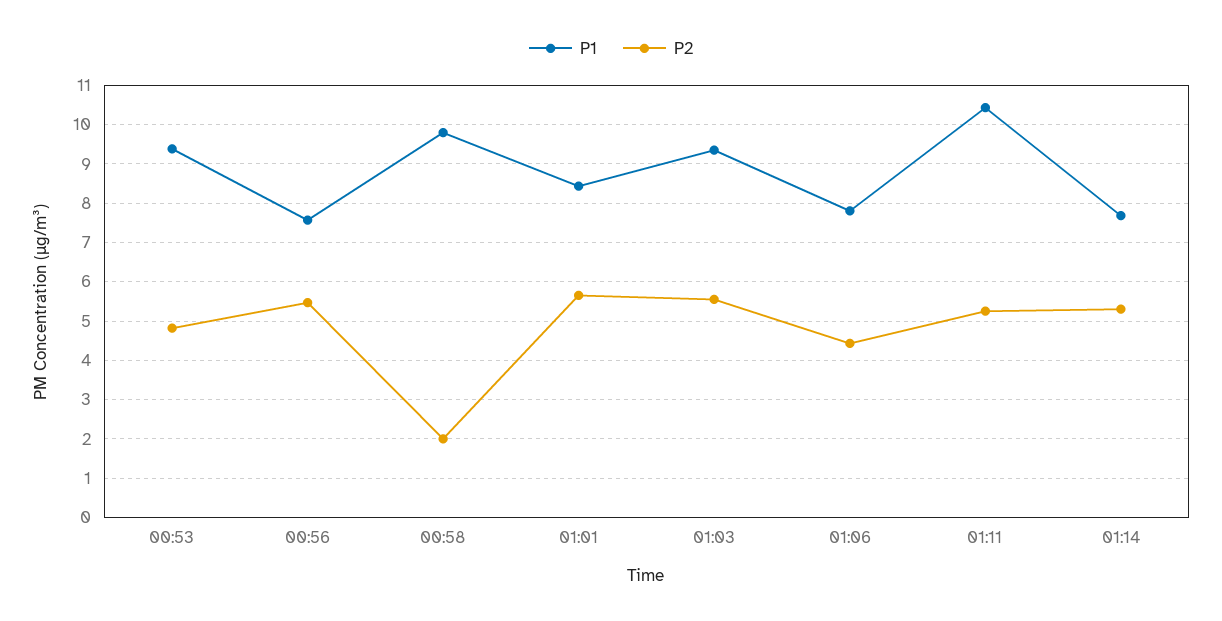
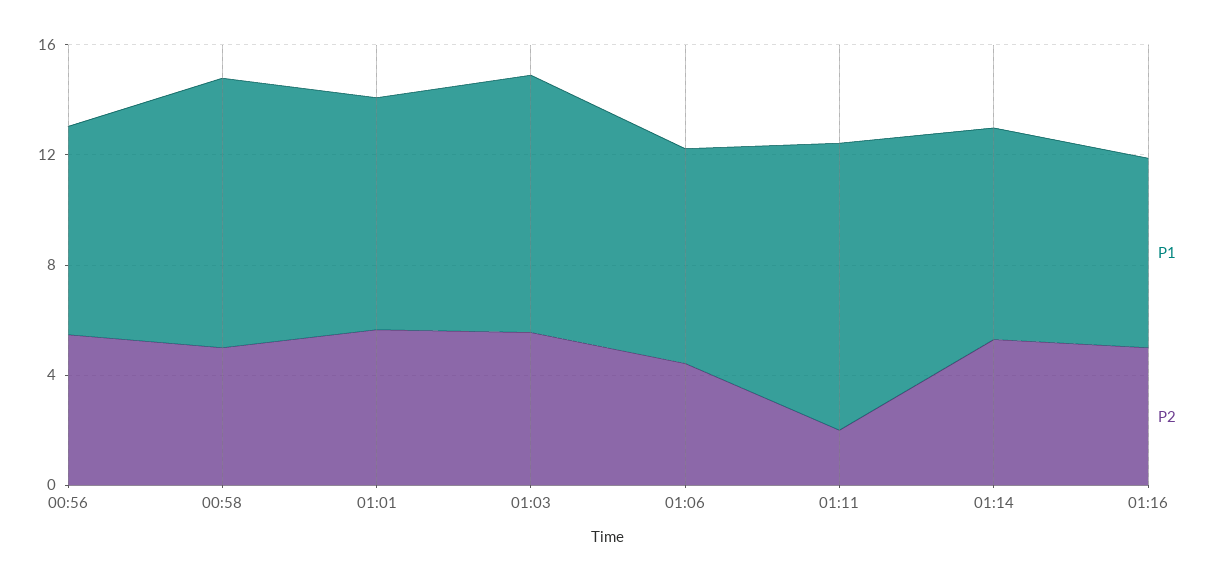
P1, 00:53: 9.4 -> none
P2, 00:53: 4.8 -> none
P2, 00:58: 2 -> 5
P2, 01:11: 5.2 -> 2
P1, 01:16: none -> 7
P2, 01:16: none -> 5

